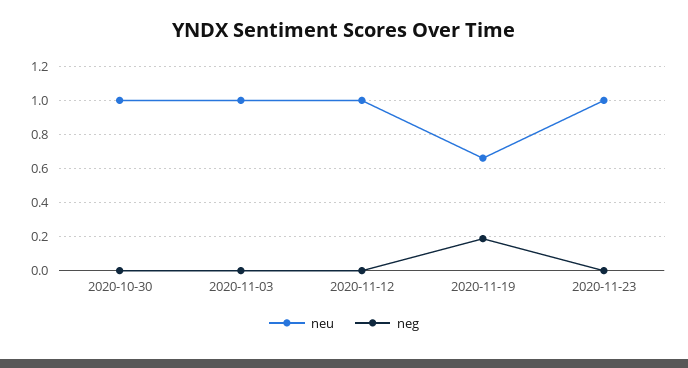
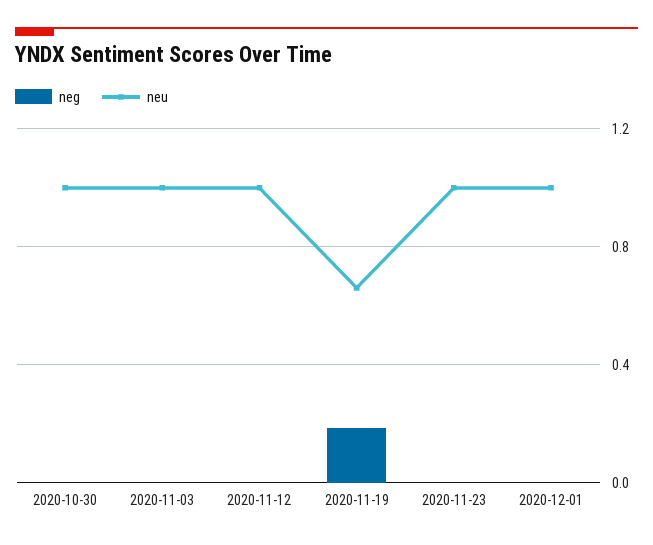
neg, 2020-12-01: none -> 0
neu, 2020-12-01: none -> 1

